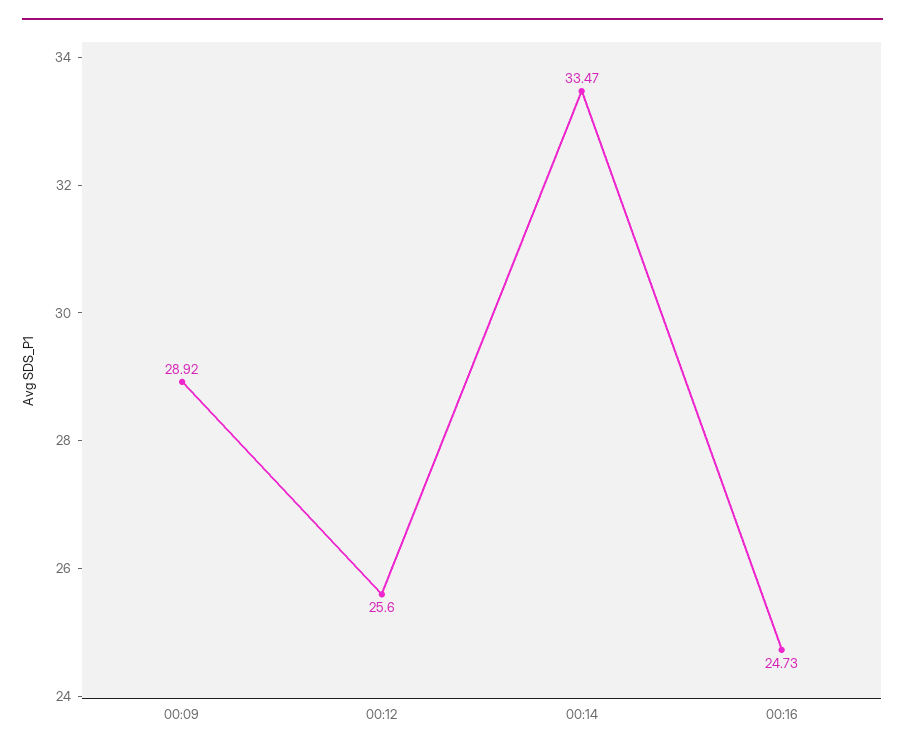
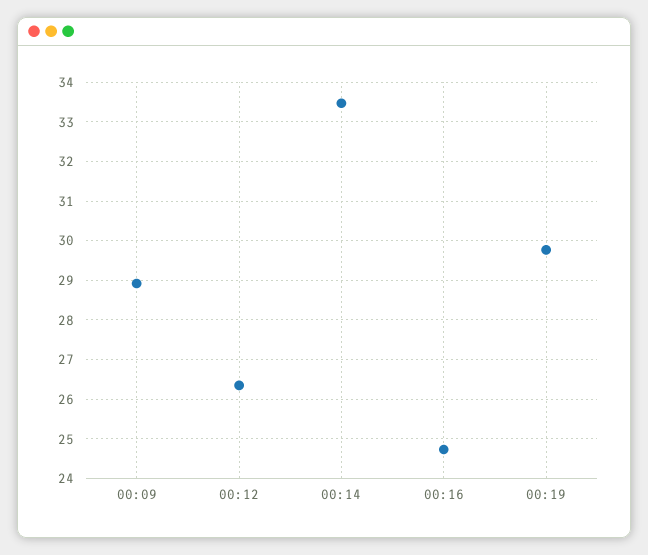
00:12: 25.6 -> 26.4
00:19: none -> 29.8

